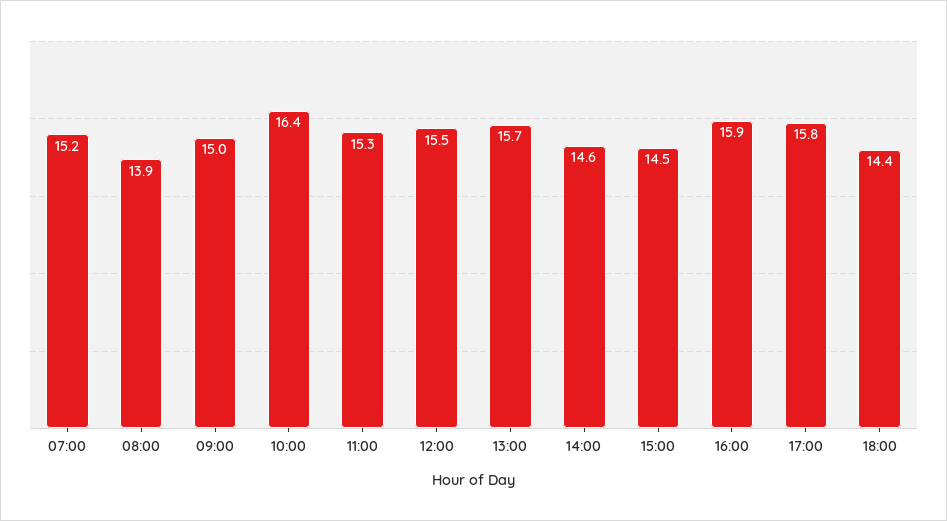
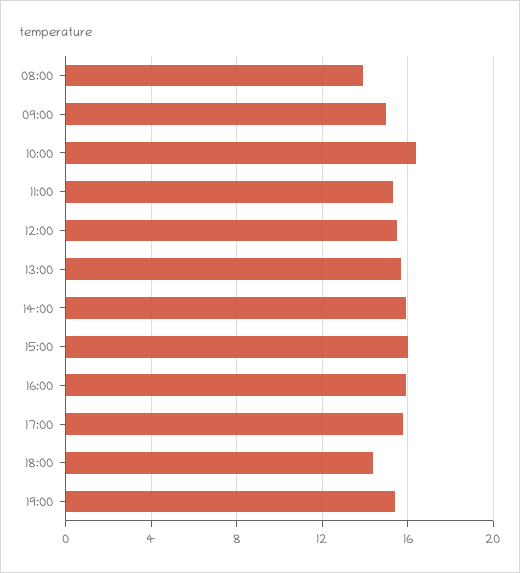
07:00: 15.2 -> none
14:00: 14.6 -> 16
15:00: 14.5 -> 16
19:00: none -> 15.5

